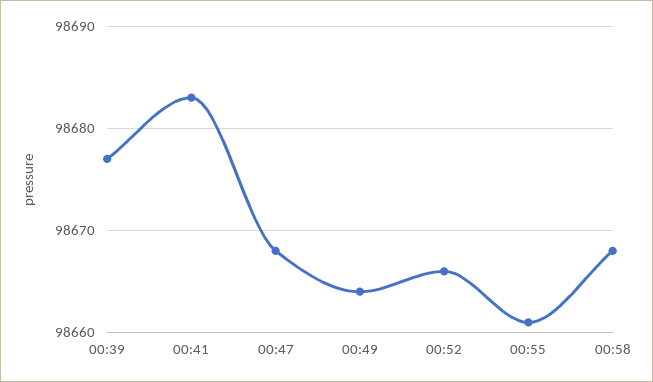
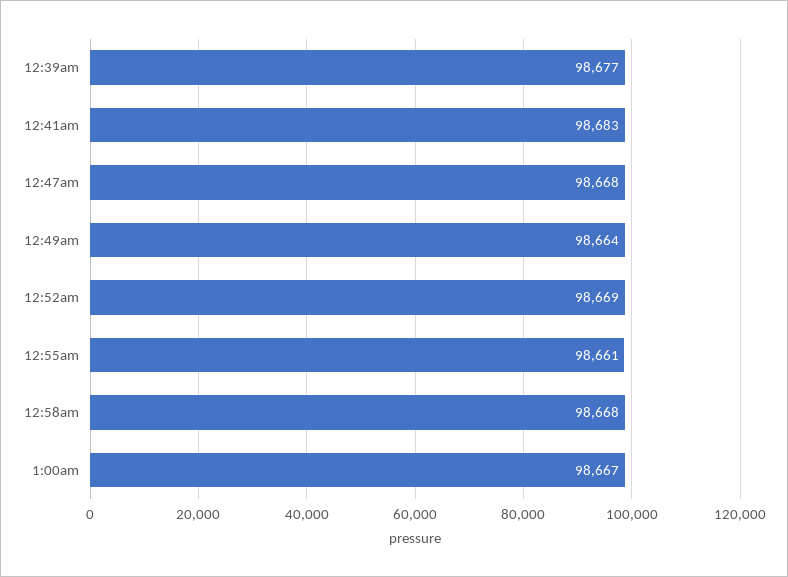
00:52: 98666 -> 98669
1:00am: none -> 98667

